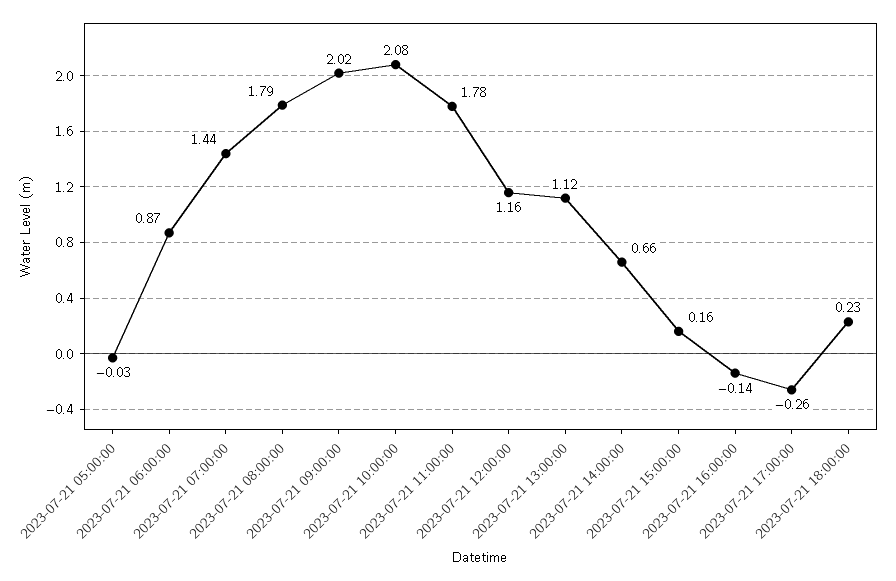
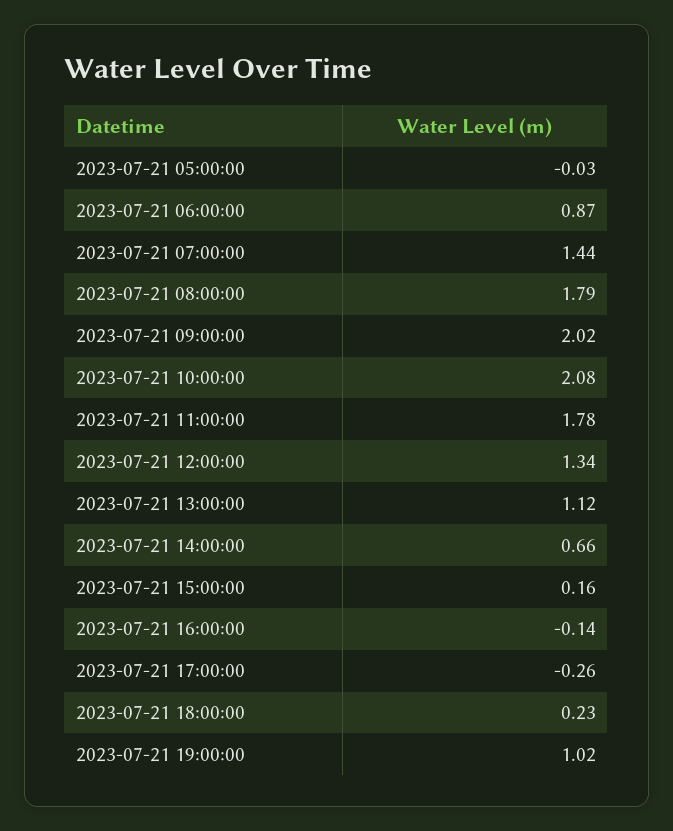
2023-07-21 12:00:00: 1.16 -> 1.34
2023-07-21 19:00:00: none -> 1.02

